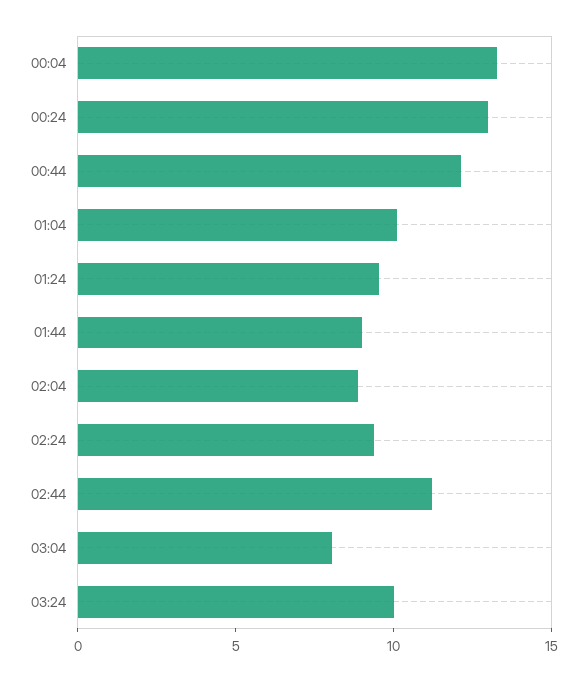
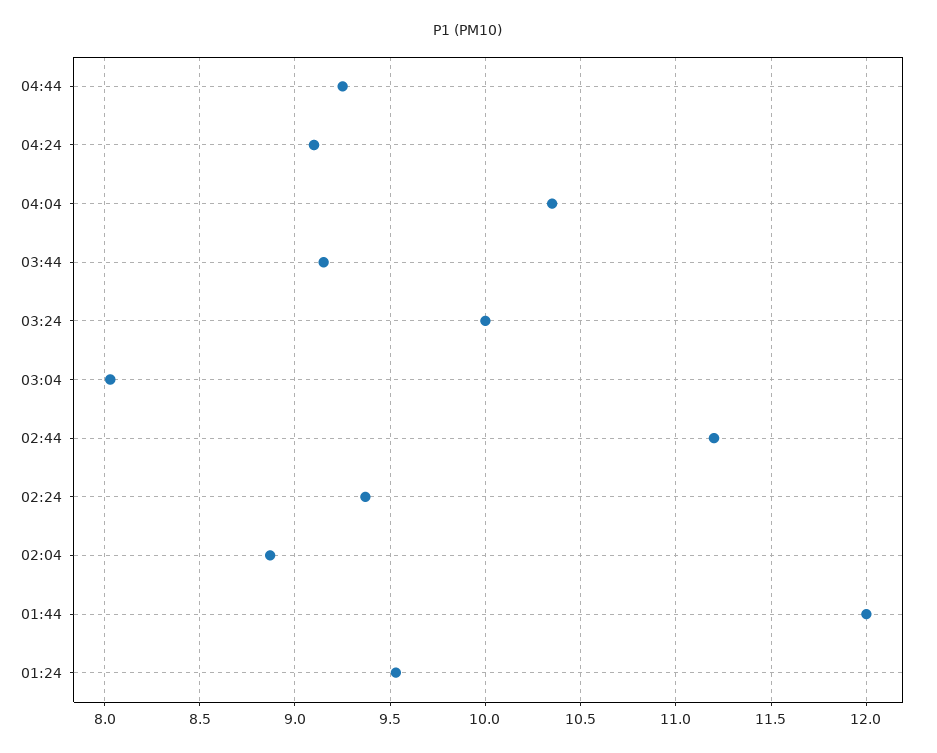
00:04: 13 -> none
00:24: 13 -> none
00:44: 12 -> none
01:04: 10 -> none
01:44: 9 -> 12
04:44: none -> 9.25
04:24: none -> 9.1
04:04: none -> 10.35
03:44: none -> 9.15

